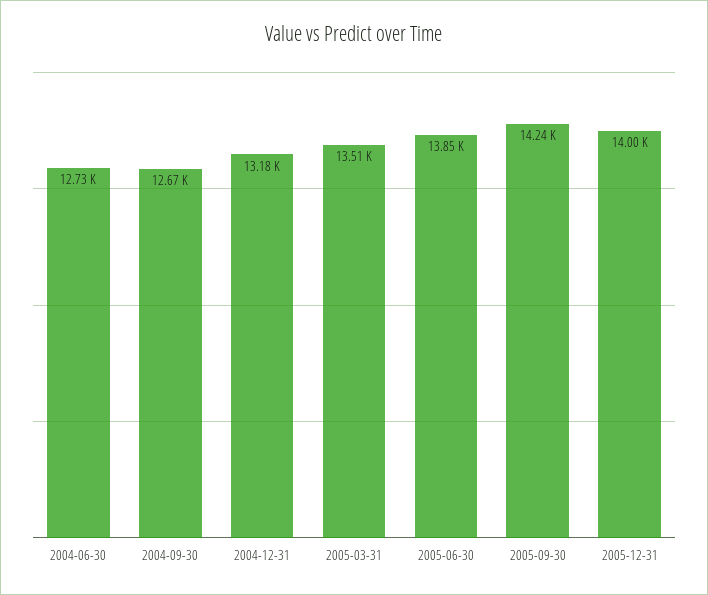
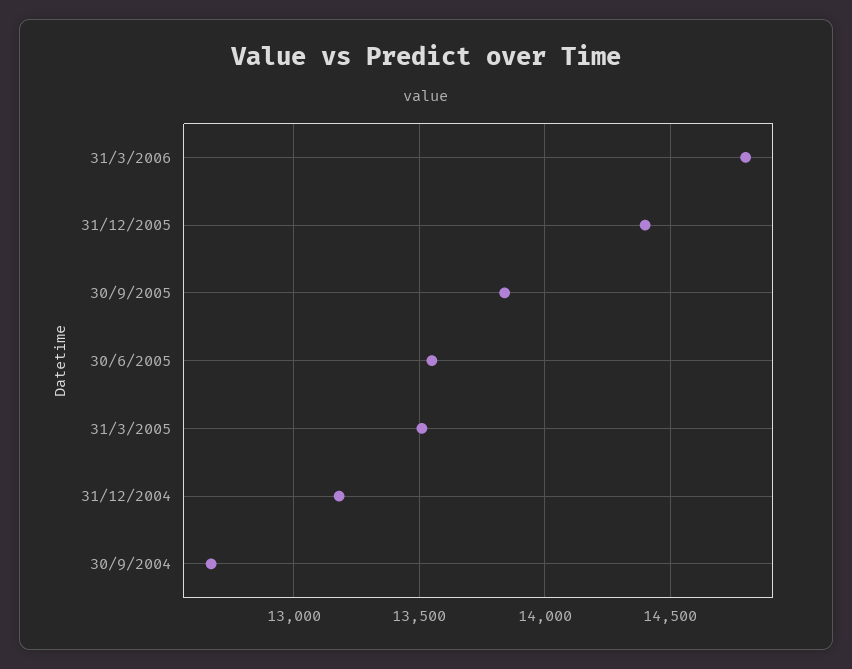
2004-06-30: 12730 -> none
2005-06-30: 13850 -> 13550
2005-09-30: 14240 -> 13850
2005-12-31: 14000 -> 14400
31/3/2006: none -> 14800

